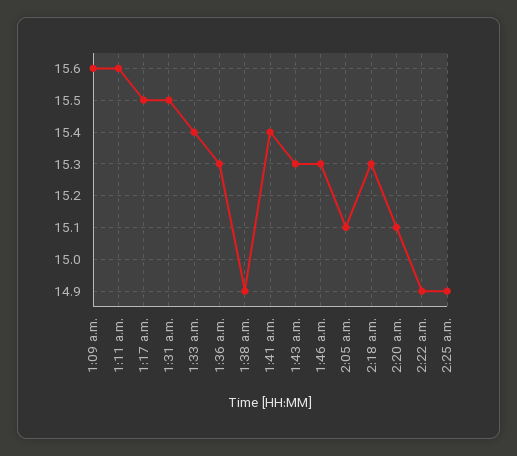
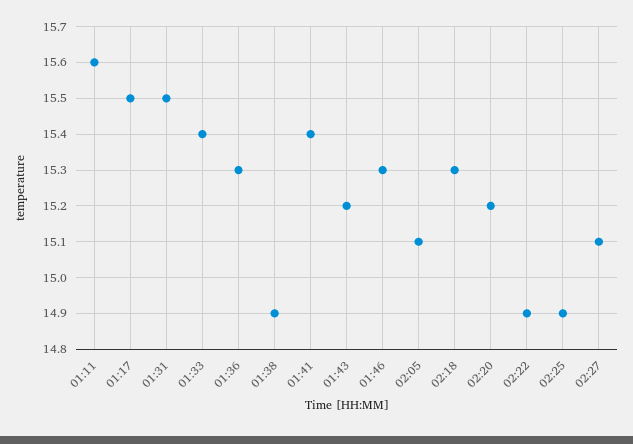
1:09 a.m.: 15.6 -> none
1:43 a.m.: 15.3 -> 15.2
2:20 a.m.: 15.1 -> 15.2
02:27: none -> 15.1

